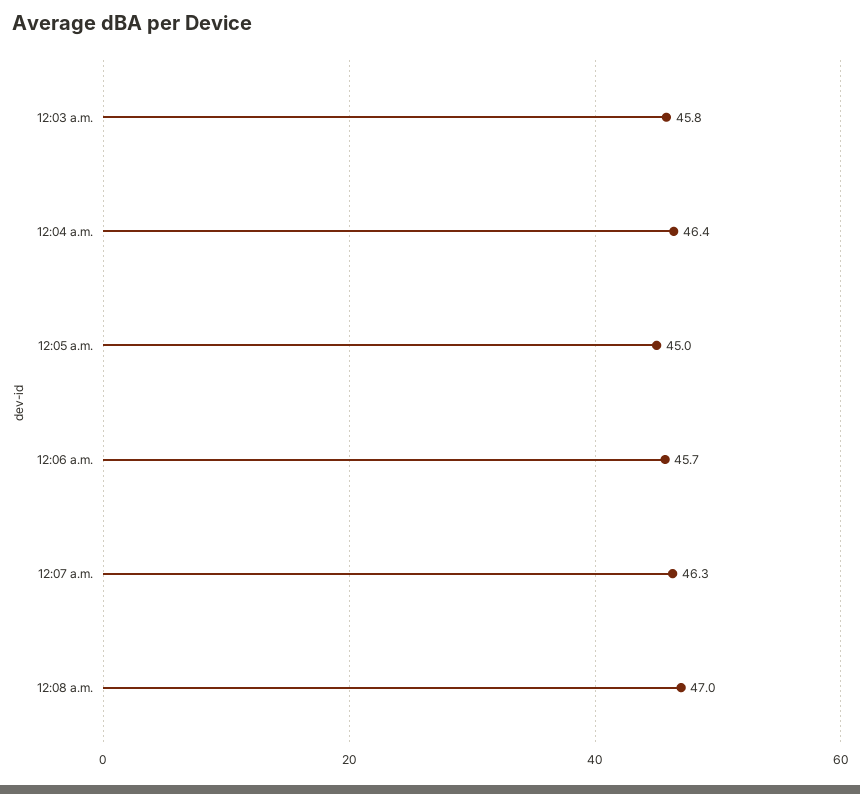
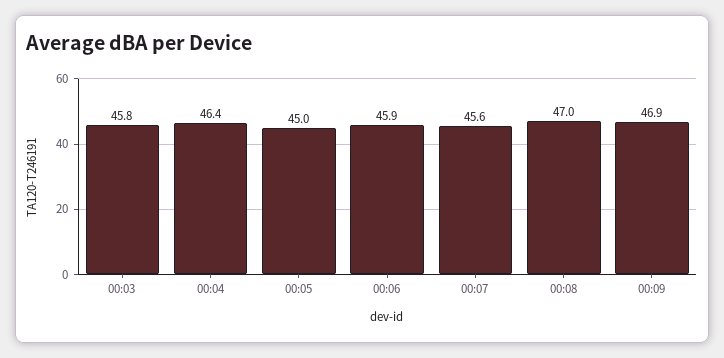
12:06 a.m.: 45.7 -> 45.9
12:07 a.m.: 46.3 -> 45.6
00:09: none -> 46.9

